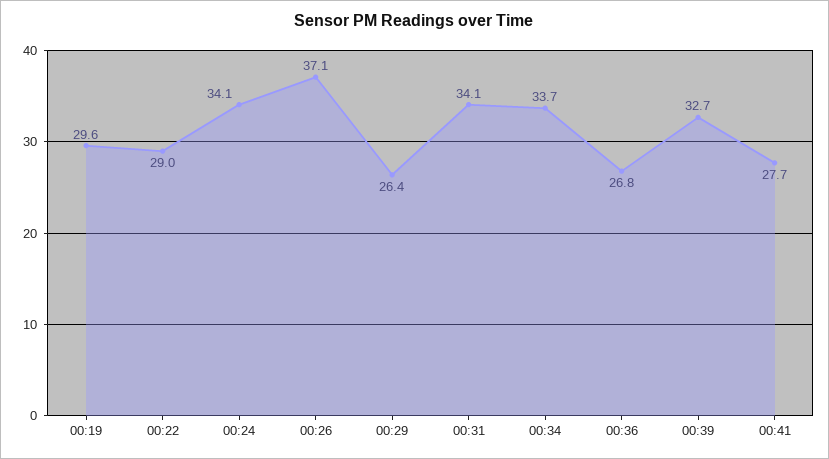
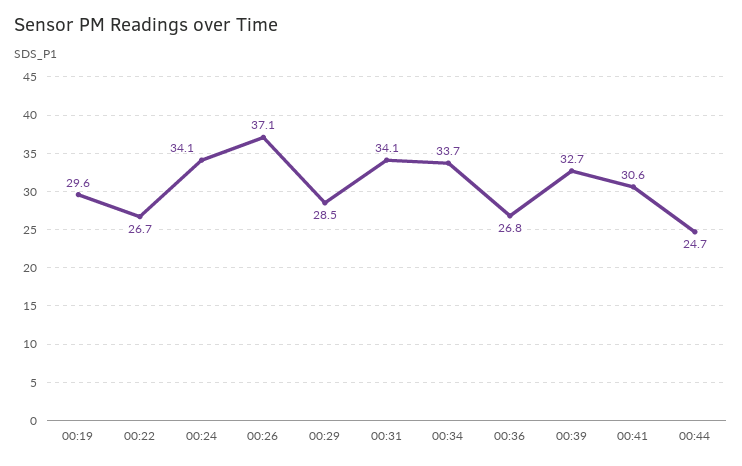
00:22: 29 -> 26.7
00:29: 26.4 -> 28.5
00:41: 27.7 -> 30.6
00:44: none -> 24.7

